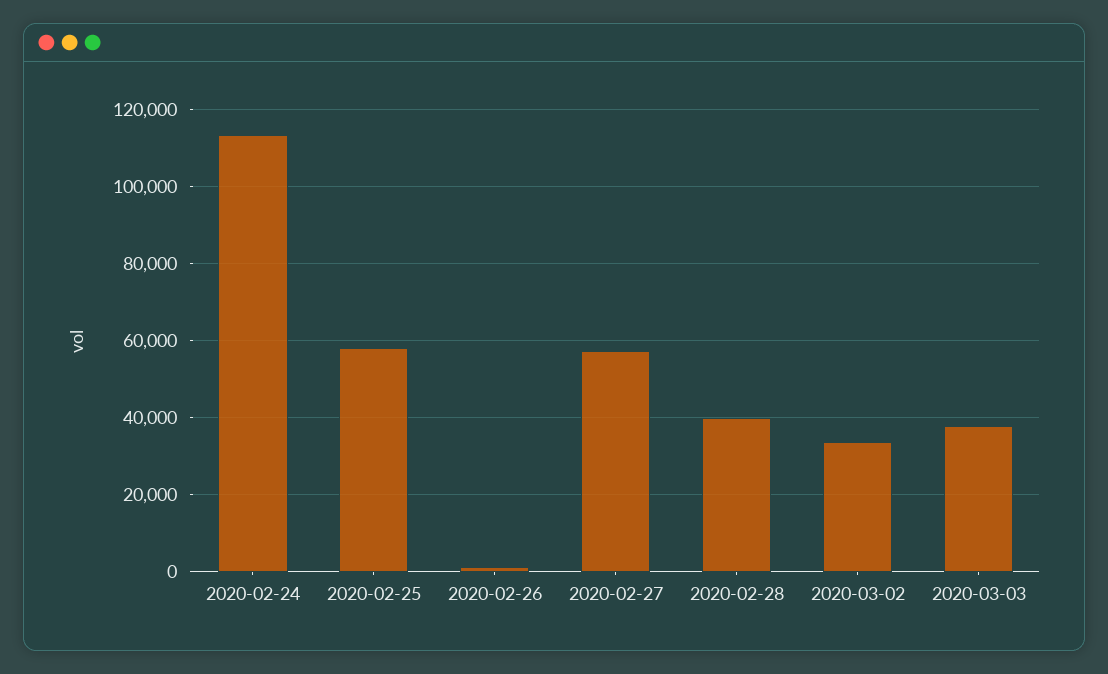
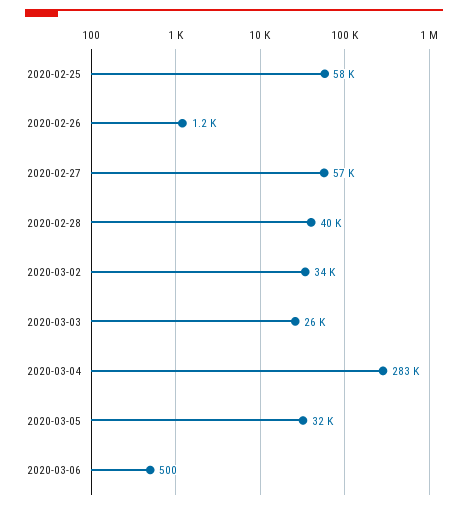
2020-02-24: 114000 -> none
2020-03-03: 38000 -> 26000
2020-03-04: none -> 283000
2020-03-05: none -> 32000
2020-03-06: none -> 500

